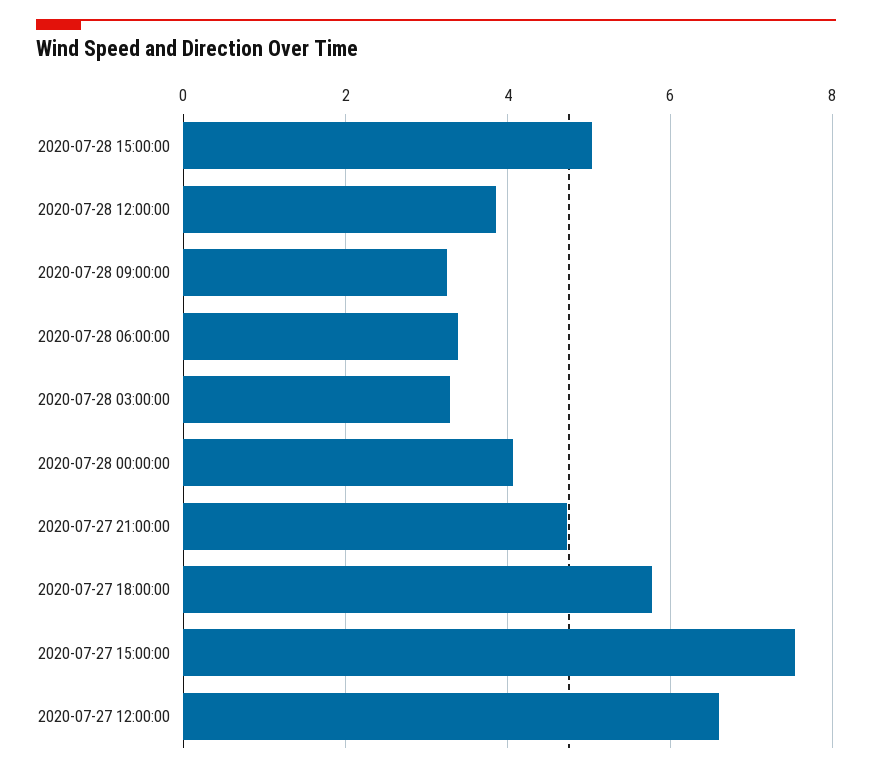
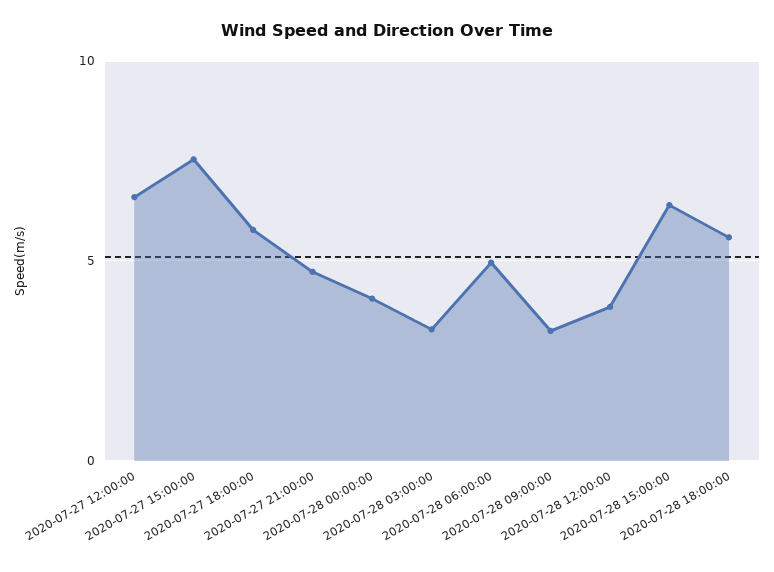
2020-07-28 15:00:00: 5 -> 6.5
2020-07-28 06:00:00: 3.4 -> 5
2020-07-28 18:00:00: none -> 5.5

